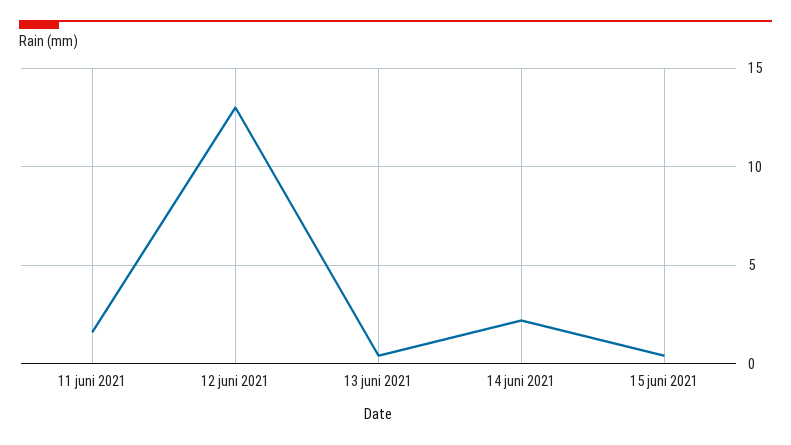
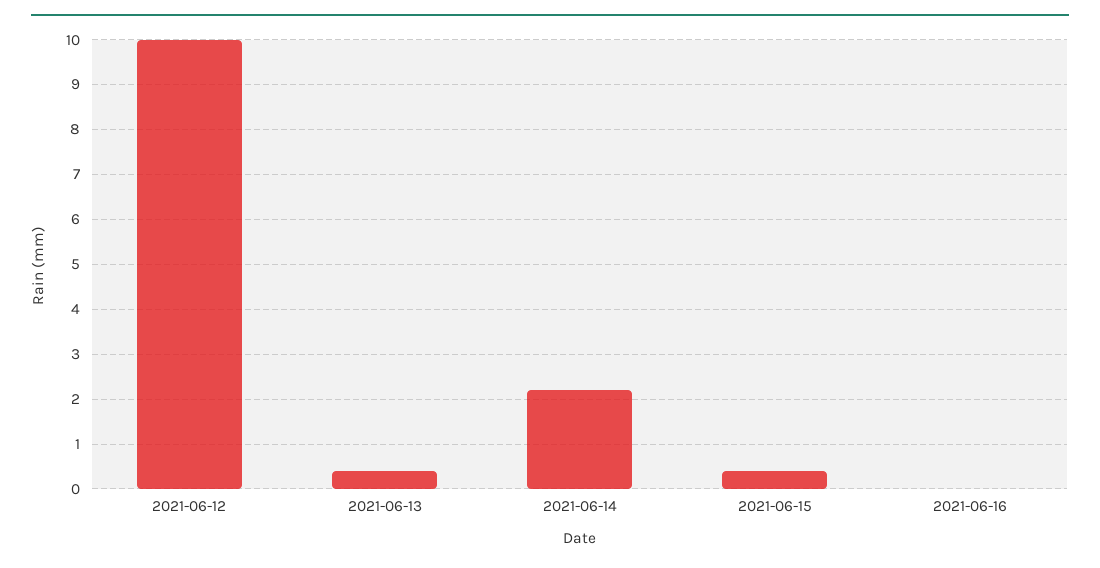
11 juni 2021: 1.5 -> none
12 juni 2021: 13 -> 10
2021-06-16: none -> 0

